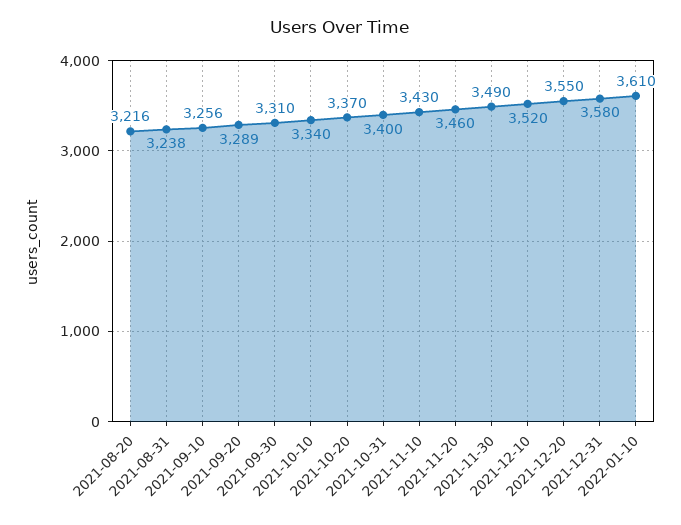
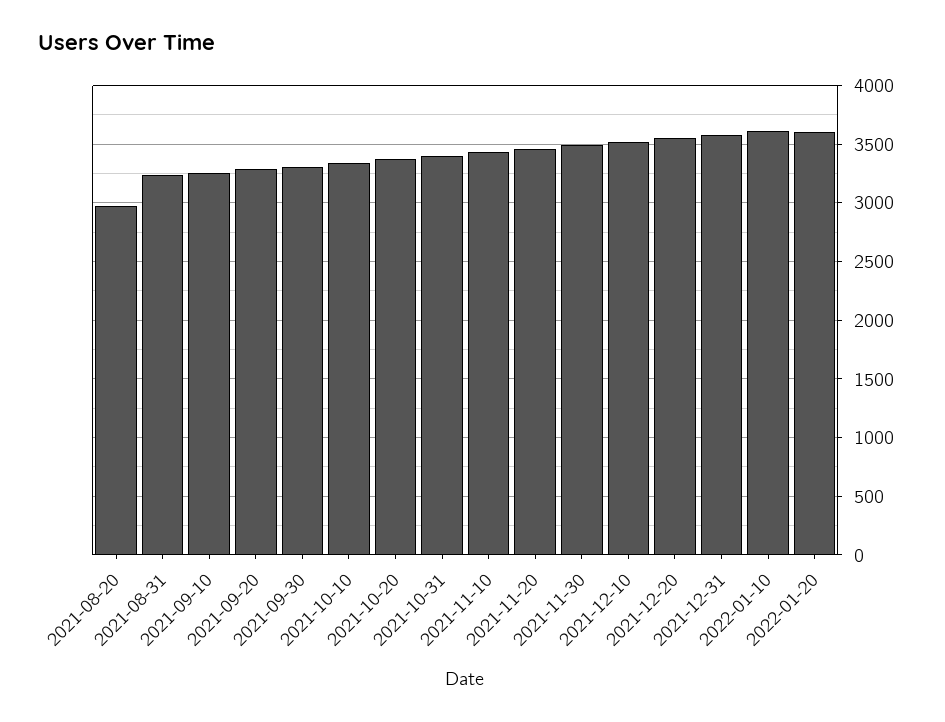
2021-08-20: 3216 -> 3000
2022-01-20: none -> 3600

